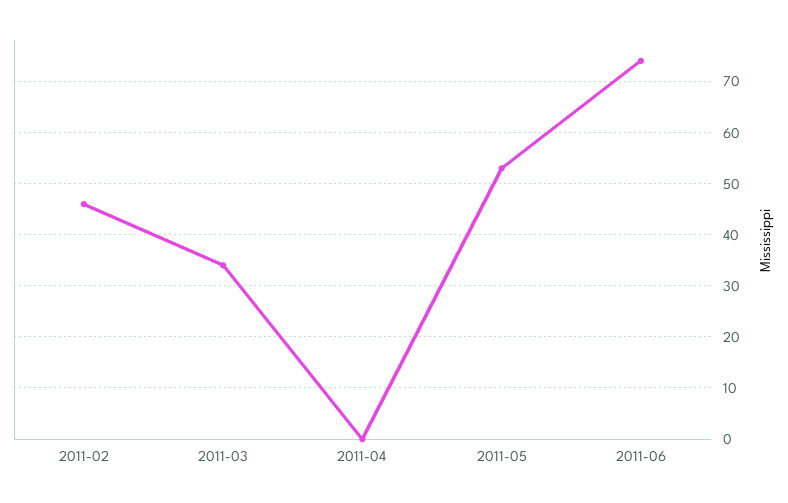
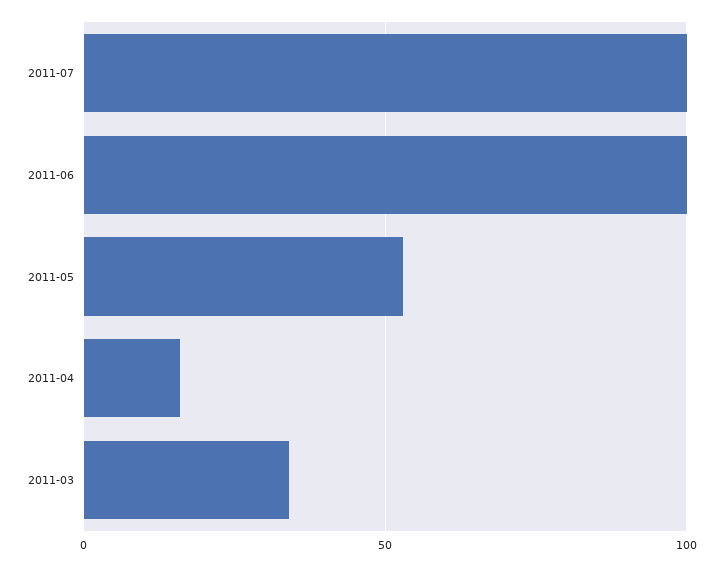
2011-02: 45 -> none
2011-04: 0 -> 15
2011-06: 75 -> 100
2011-07: none -> 100

